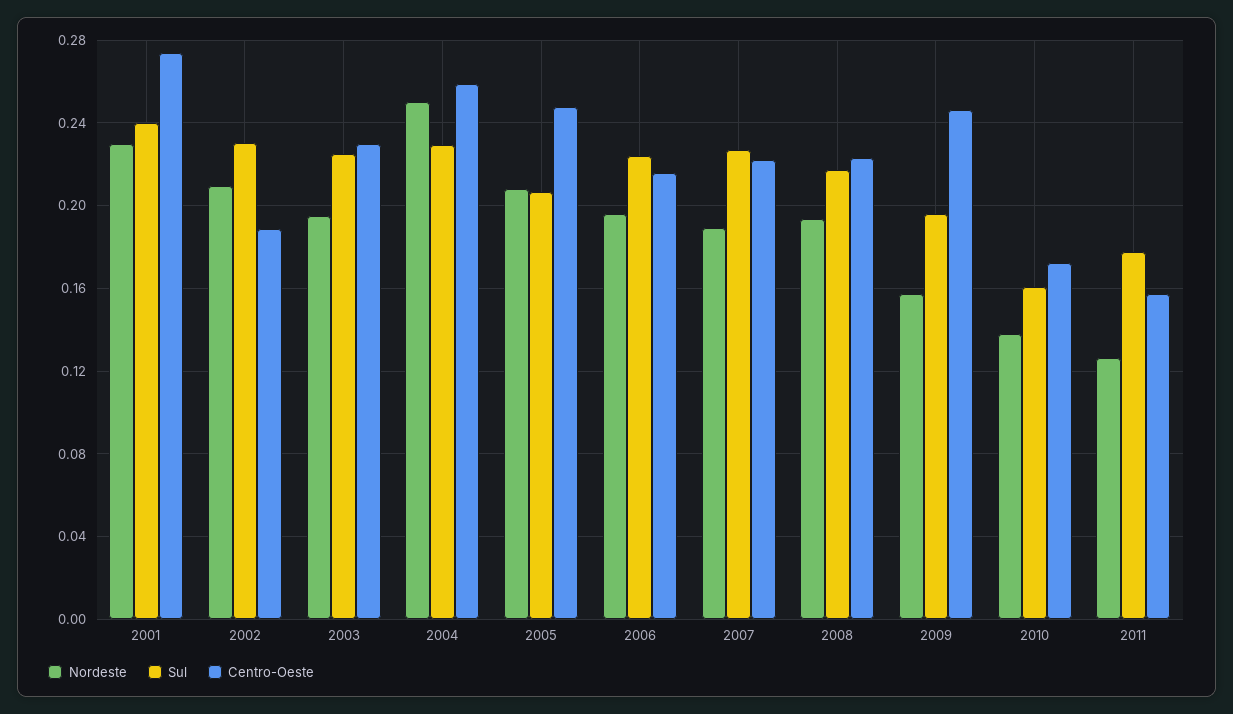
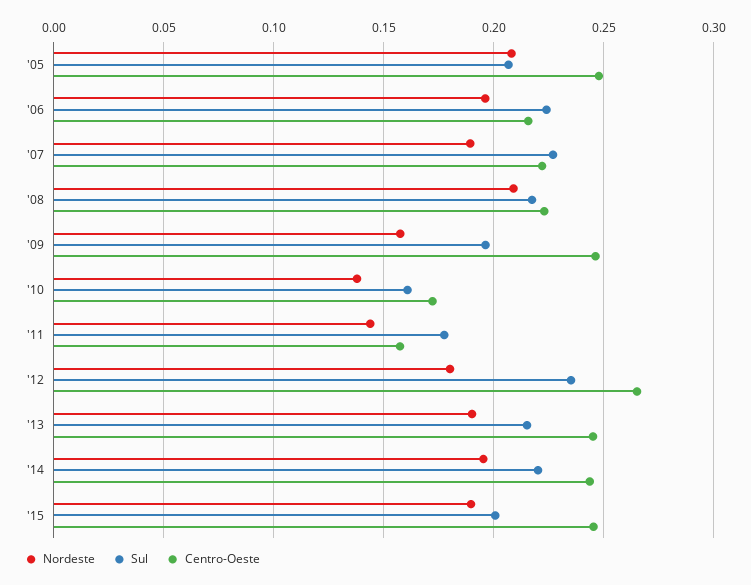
Nordeste, 2001: 0.23 -> none
Sul, 2001: 0.24 -> none
Centro-Oeste, 2001: 0.275 -> none
Nordeste, 2002: 0.21 -> none
Sul, 2002: 0.23 -> none
Centro-Oeste, 2002: 0.19 -> none
Nordeste, 2003: 0.195 -> none
Sul, 2003: 0.225 -> none
Centro-Oeste, 2003: 0.23 -> none
Nordeste, 2004: 0.25 -> none
Sul, 2004: 0.23 -> none
Centro-Oeste, 2004: 0.26 -> none
Nordeste, 2008: 0.195 -> 0.21
Nordeste, 2011: 0.125 -> 0.145
Nordeste, '12: none -> 0.18
Sul, '12: none -> 0.235
Centro-Oeste, '12: none -> 0.265
Nordeste, '13: none -> 0.19
Sul, '13: none -> 0.215
Centro-Oeste, '13: none -> 0.245
Nordeste, '14: none -> 0.195
Sul, '14: none -> 0.22
Centro-Oeste, '14: none -> 0.245
Nordeste, '15: none -> 0.19
Sul, '15: none -> 0.2
Centro-Oeste, '15: none -> 0.245

